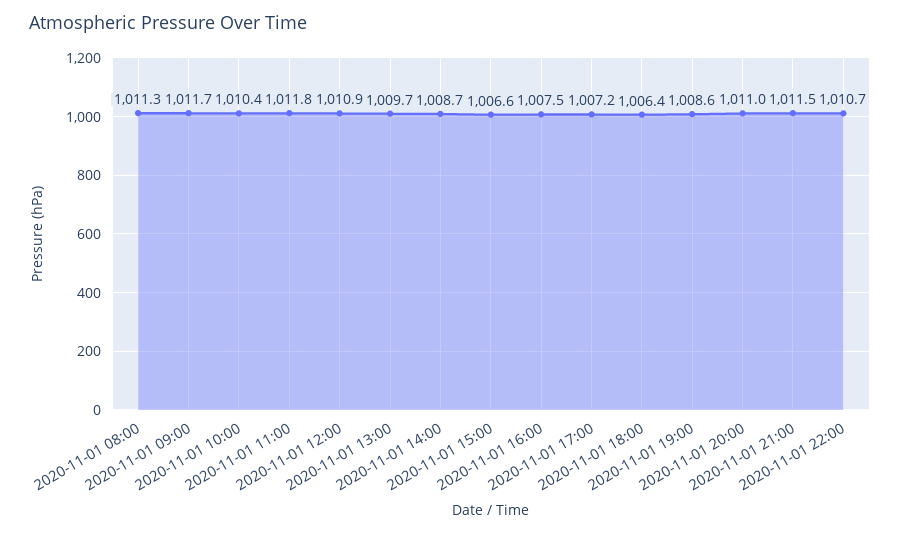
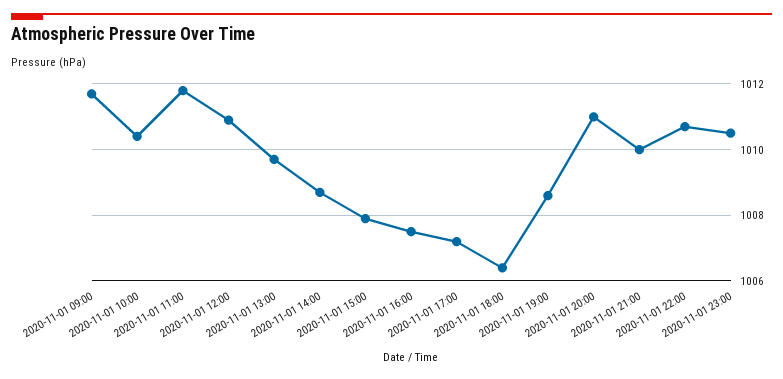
2020-11-01 08:00: 1011.3 -> none
2020-11-01 15:00: 1006.6 -> 1008
2020-11-01 21:00: 1011.5 -> 1010
2020-11-01 23:00: none -> 1010.5

